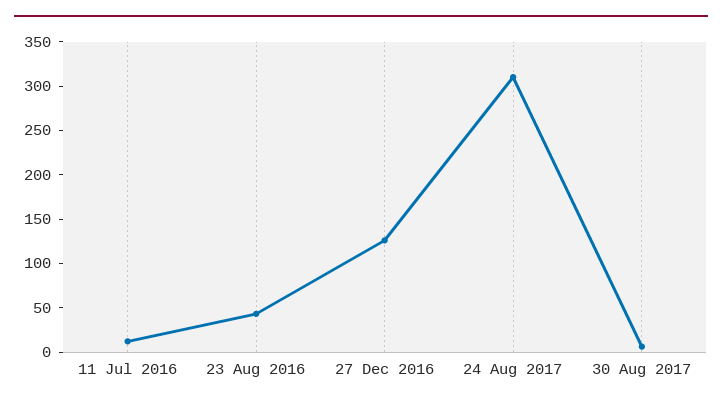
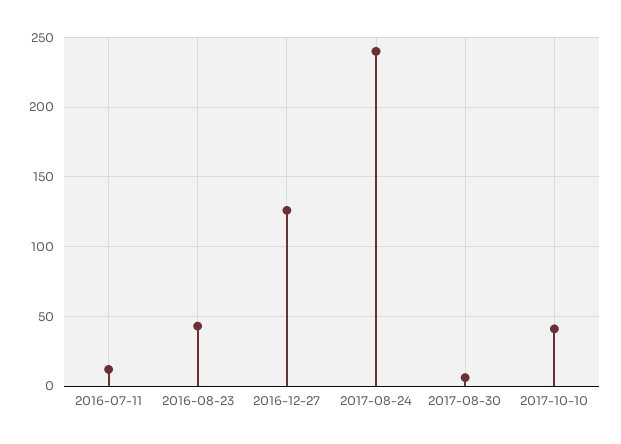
24 Aug 2017: 310 -> 240
2017-10-10: none -> 40

